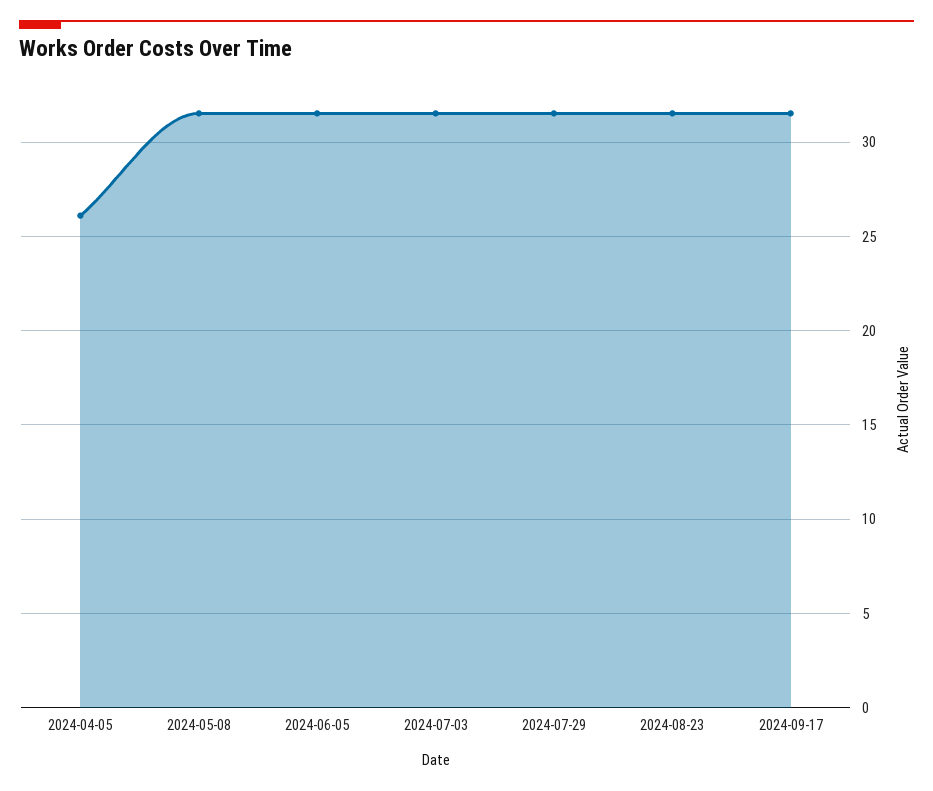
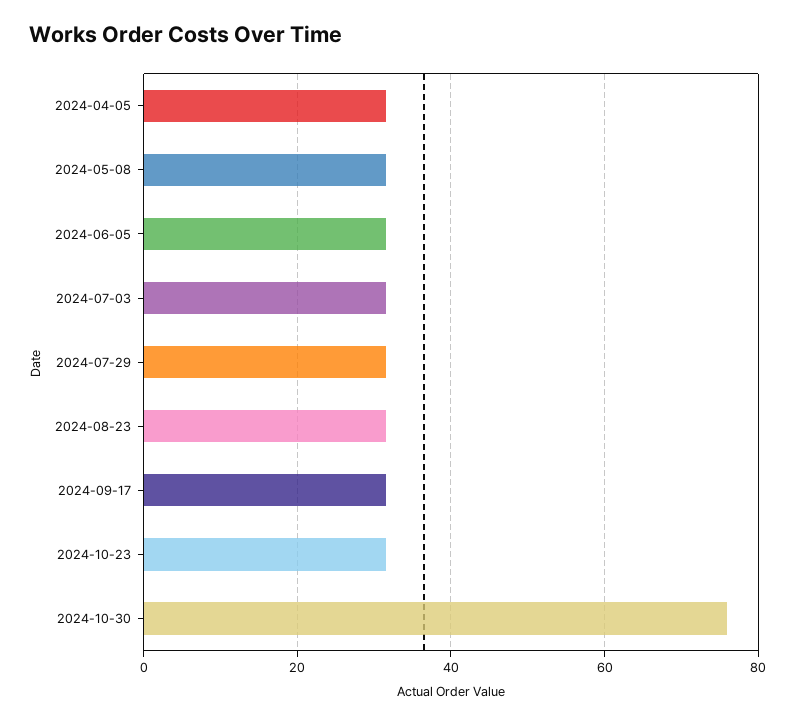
2024-04-05: 26 -> 32
2024-10-23: none -> 32
2024-10-30: none -> 76

